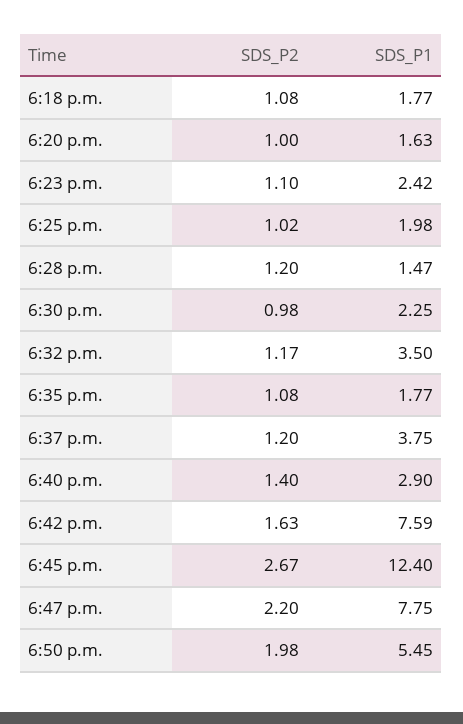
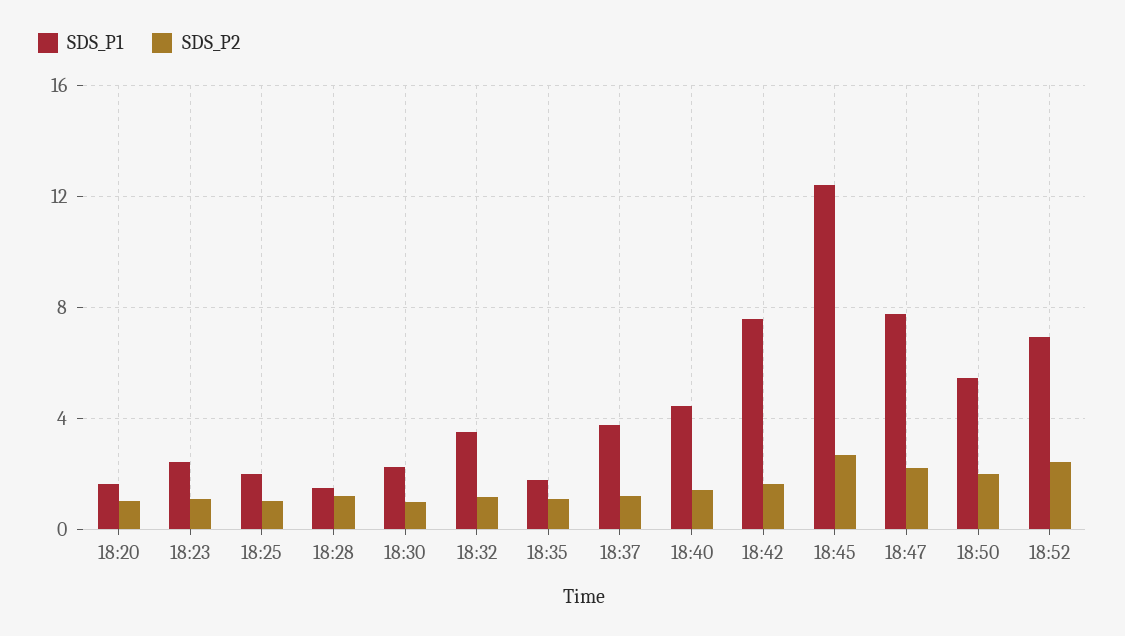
SDS_P2, 6:18 p.m.: 1.08 -> none
SDS_P1, 6:18 p.m.: 1.77 -> none
SDS_P1, 6:40 p.m.: 2.9 -> 4.5
SDS_P1, 18:52: none -> 7
SDS_P2, 18:52: none -> 2.5

